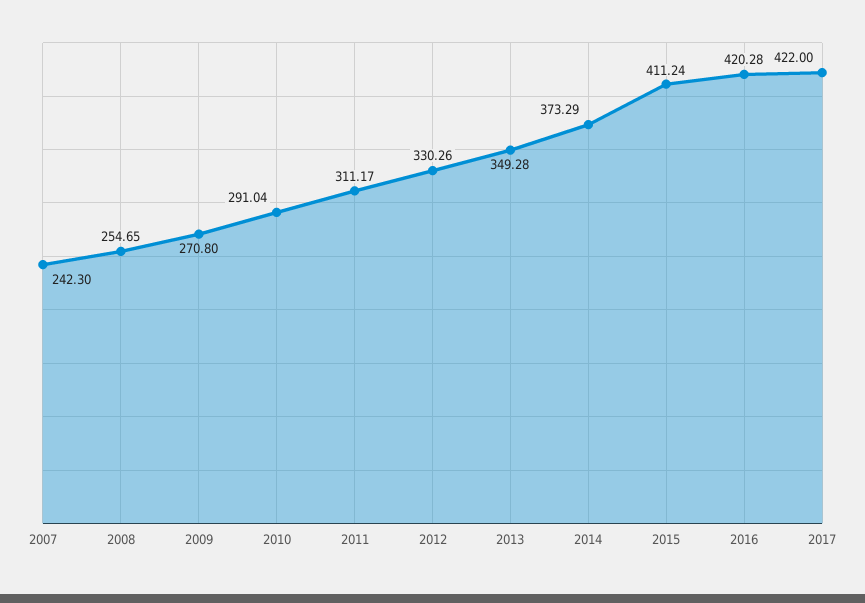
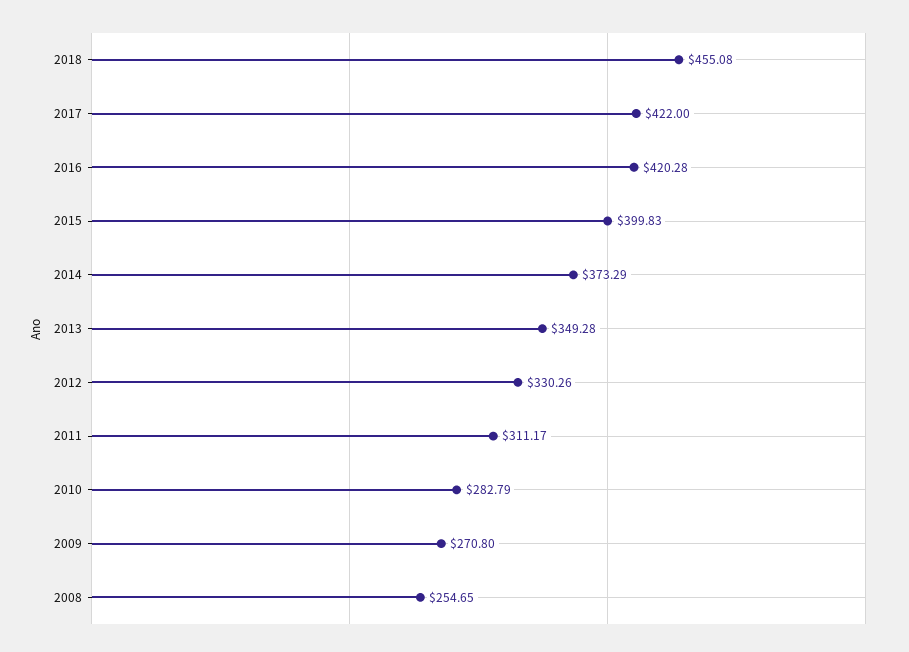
2007: 242.3 -> none
2010: 291.04 -> 282.79
2015: 411.24 -> 399.83
2018: none -> 455.08

